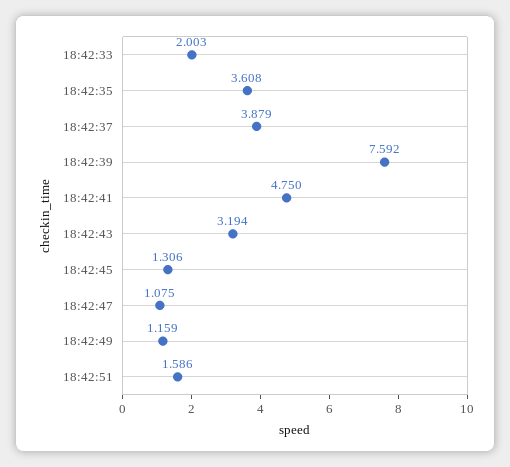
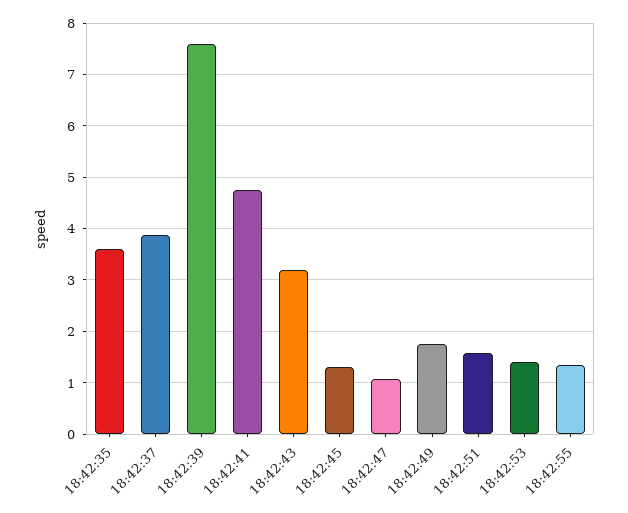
18:42:33: 2.003 -> none
18:42:49: 1.159 -> 1.8
18:42:53: none -> 1.4
18:42:55: none -> 1.4

